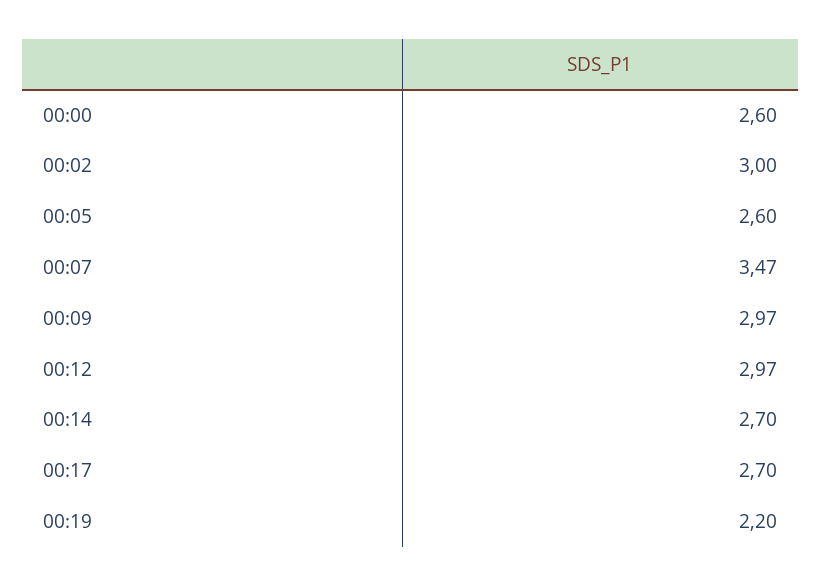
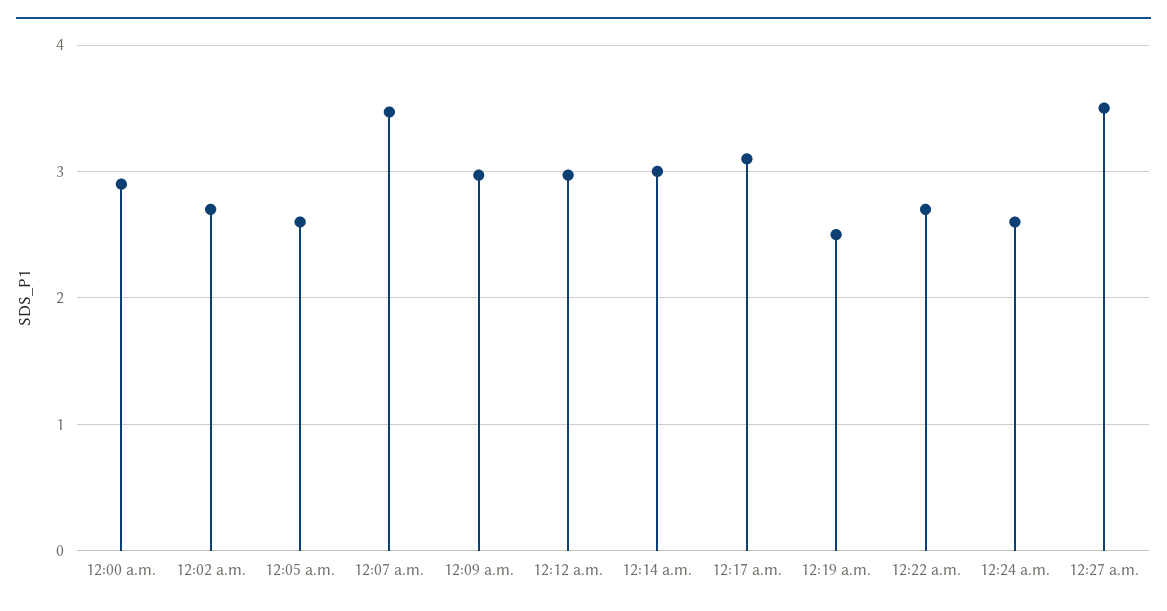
00:00: 2.6 -> 2.9
00:02: 3 -> 2.7
00:14: 2.7 -> 3
00:17: 2.7 -> 3.1
00:19: 2.2 -> 2.5
12:22 a.m.: none -> 2.7
12:24 a.m.: none -> 2.6
12:27 a.m.: none -> 3.5

